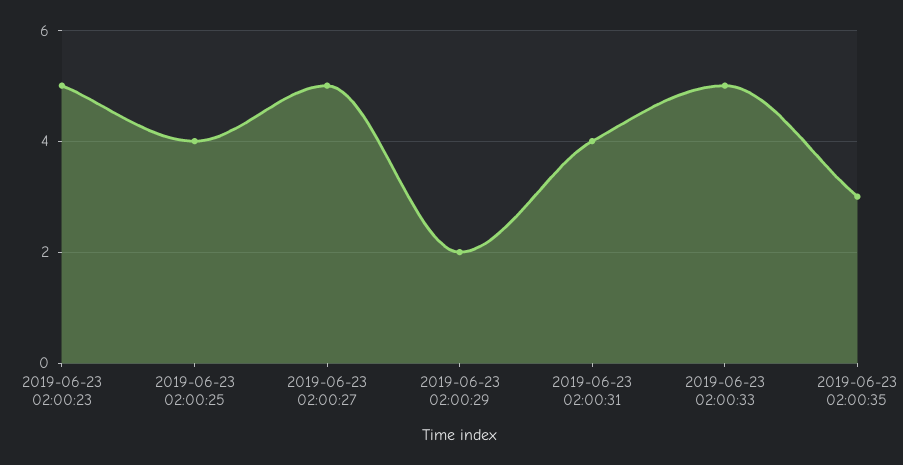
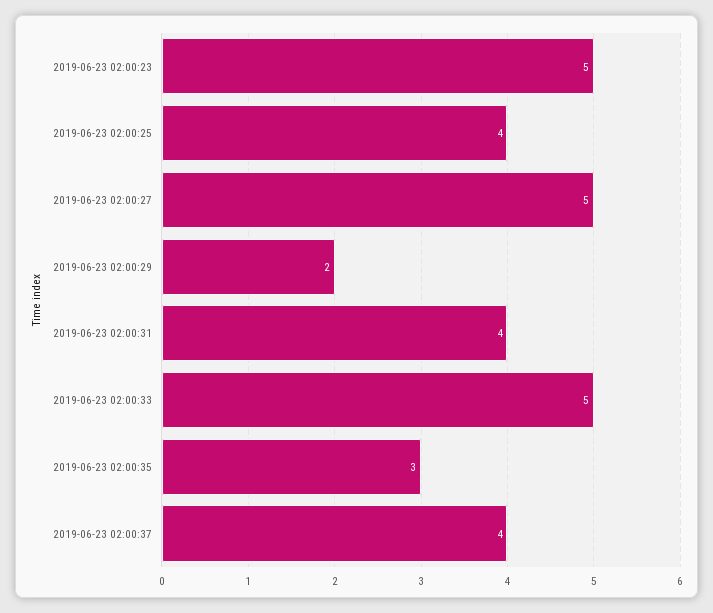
2019-06-23 02:00:37: none -> 4

